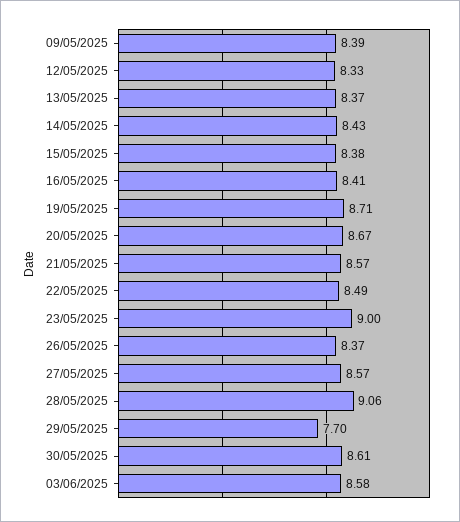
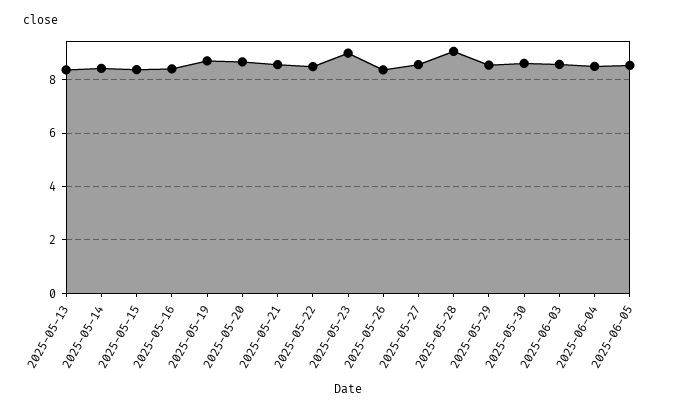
09/05/2025: 8.39 -> none
12/05/2025: 8.33 -> none
29/05/2025: 7.7 -> 8.5
2025-06-04: none -> 8.5
2025-06-05: none -> 8.5

